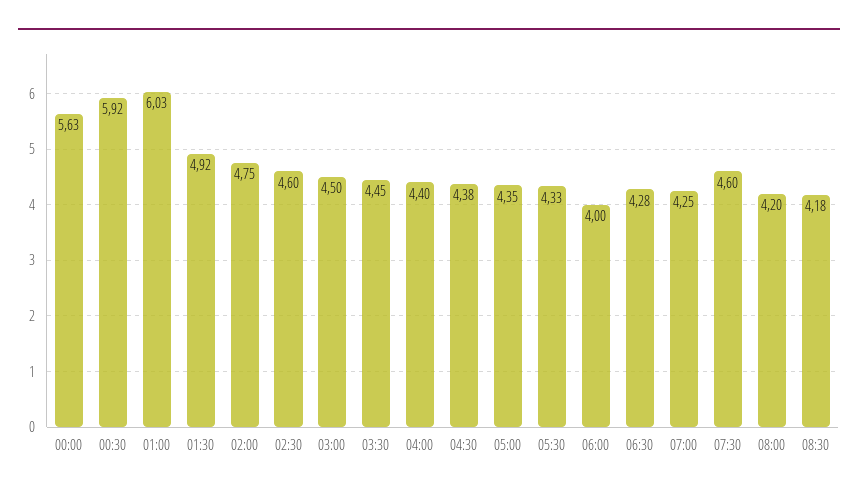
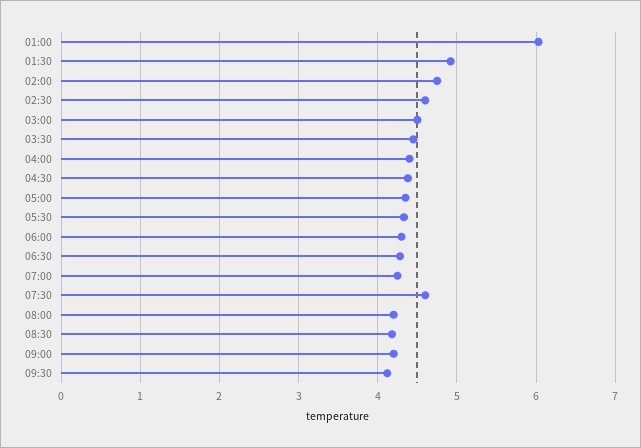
00:00: 5.63 -> none
00:30: 5.92 -> none
06:00: 4 -> 4.3
09:00: none -> 4.2
09:30: none -> 4.1

